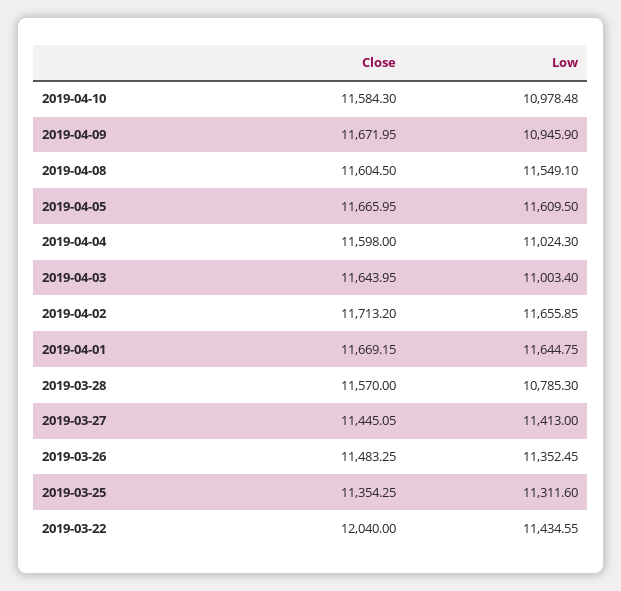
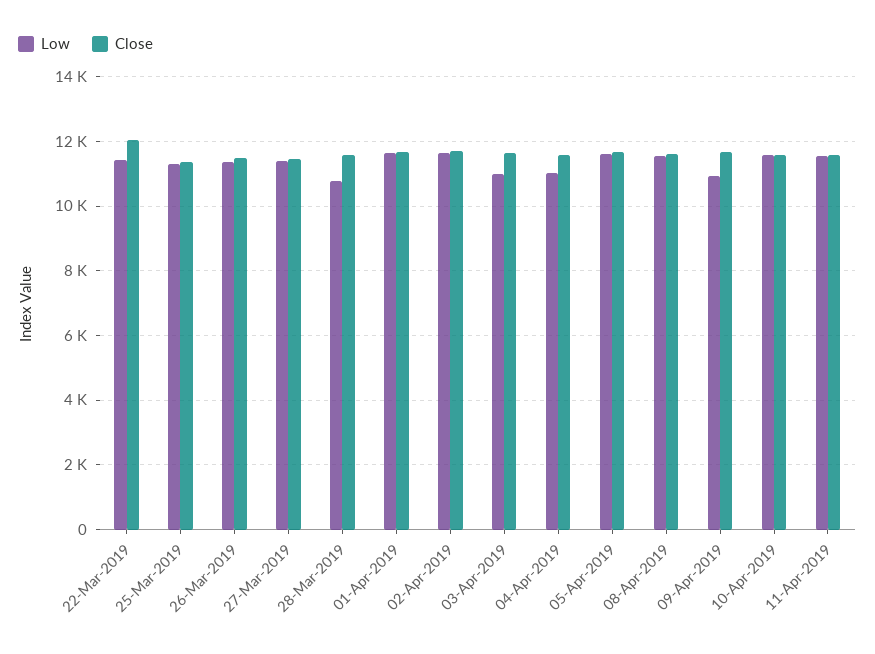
Low, 2019-04-10: 10978.48 -> 11600
Low, 11-Apr-2019: none -> 11600
Close, 11-Apr-2019: none -> 11600

